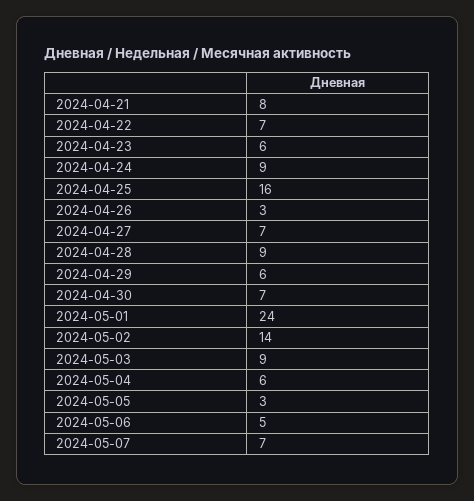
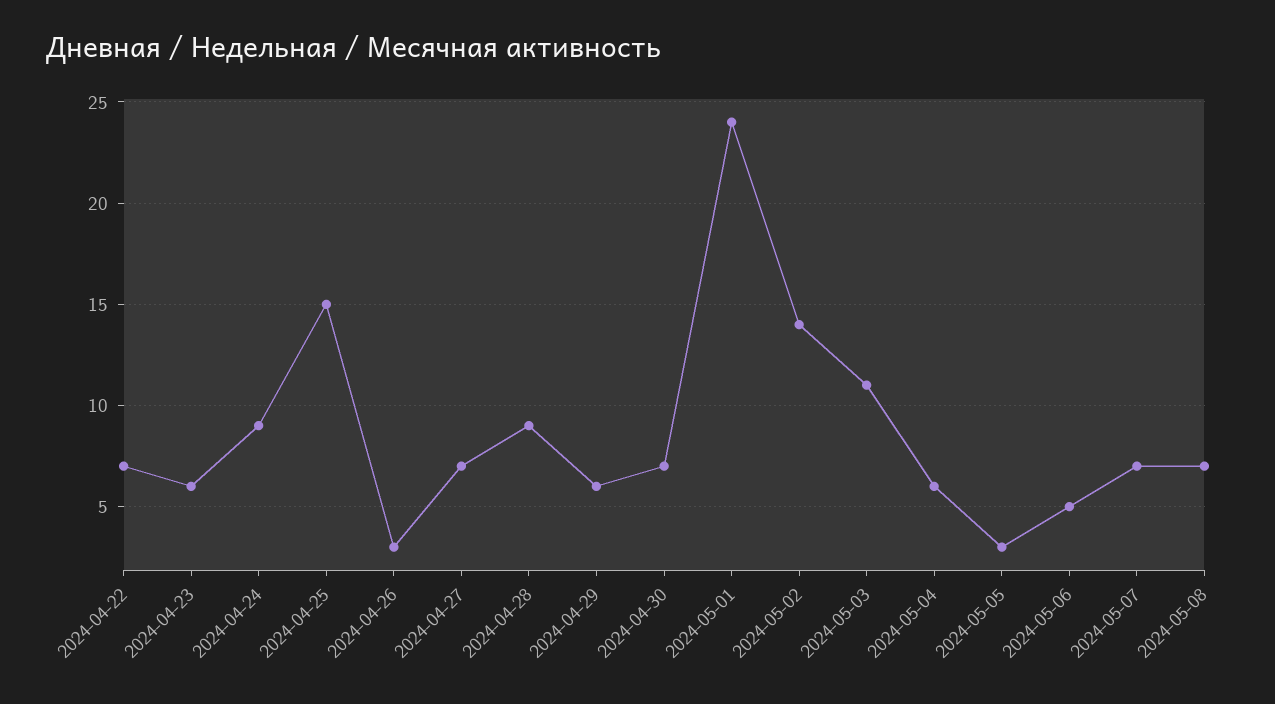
2024-04-21: 8 -> none
2024-04-25: 16 -> 15
2024-05-03: 9 -> 11
2024-05-08: none -> 7

